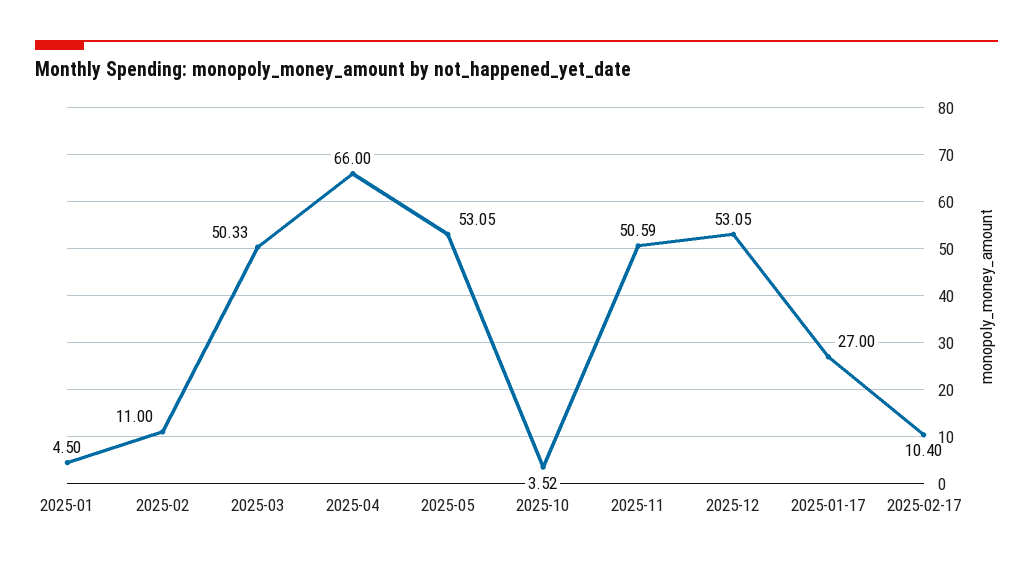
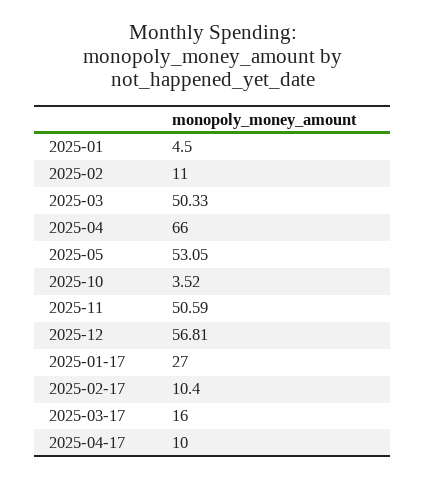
2025-12: 53.05 -> 56.81
2025-03-17: none -> 16
2025-04-17: none -> 10

